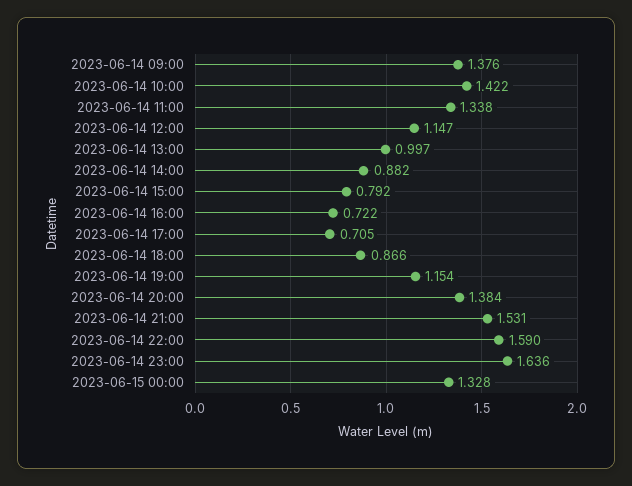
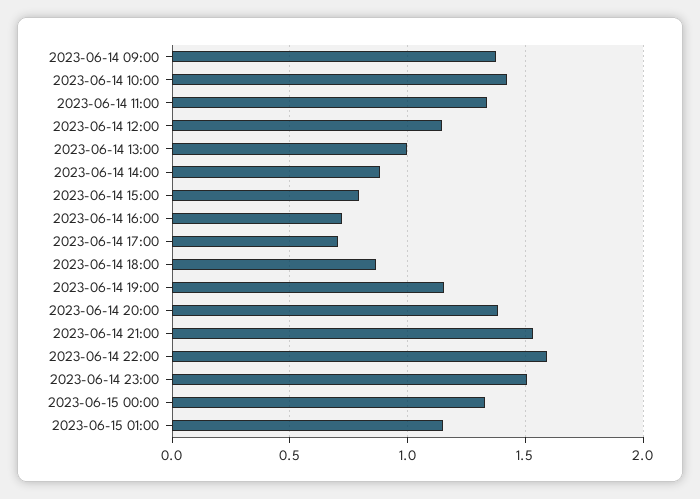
2023-06-14 23:00: 1.636 -> 1.5
2023-06-15 01:00: none -> 1.15

